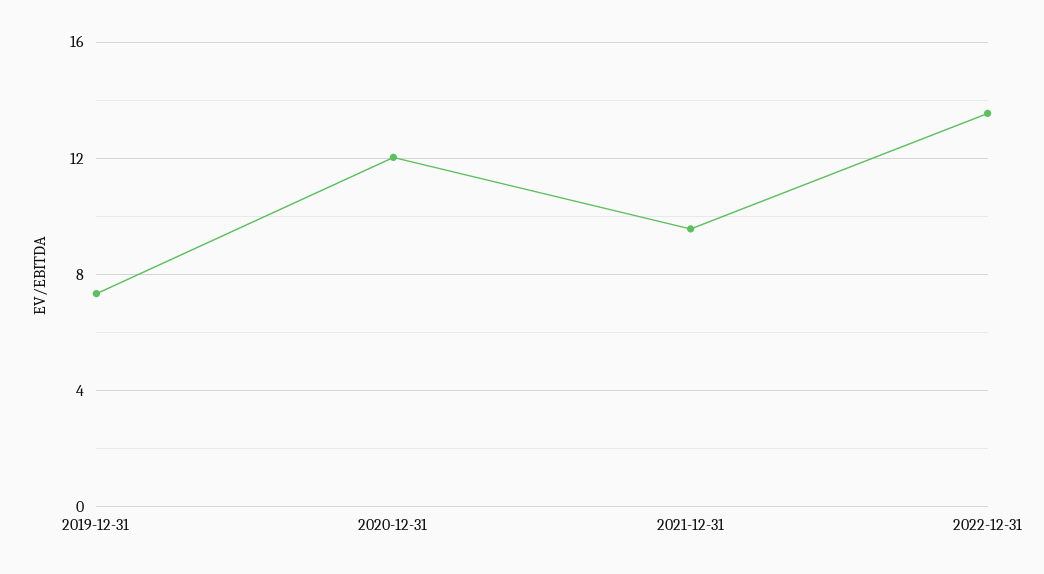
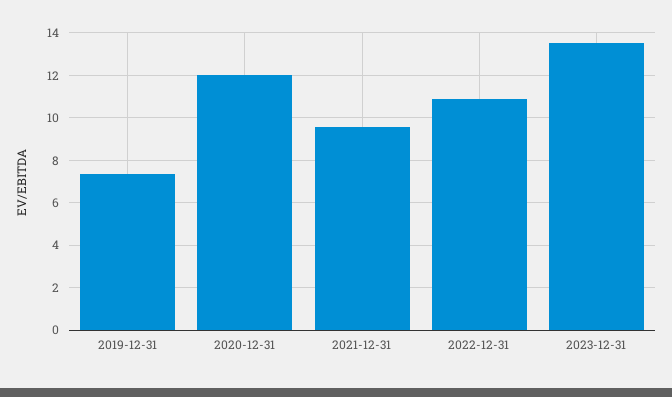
2022-12-31: 13.5 -> 11
2023-12-31: none -> 13.5

